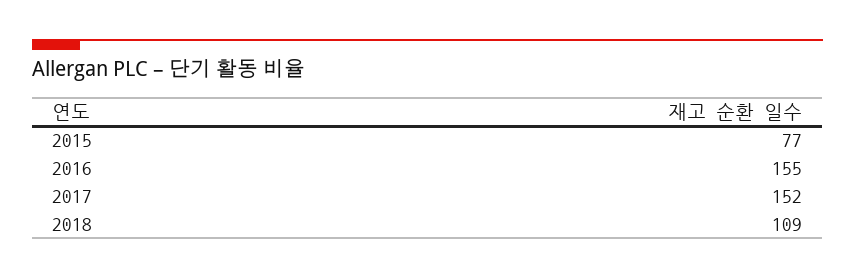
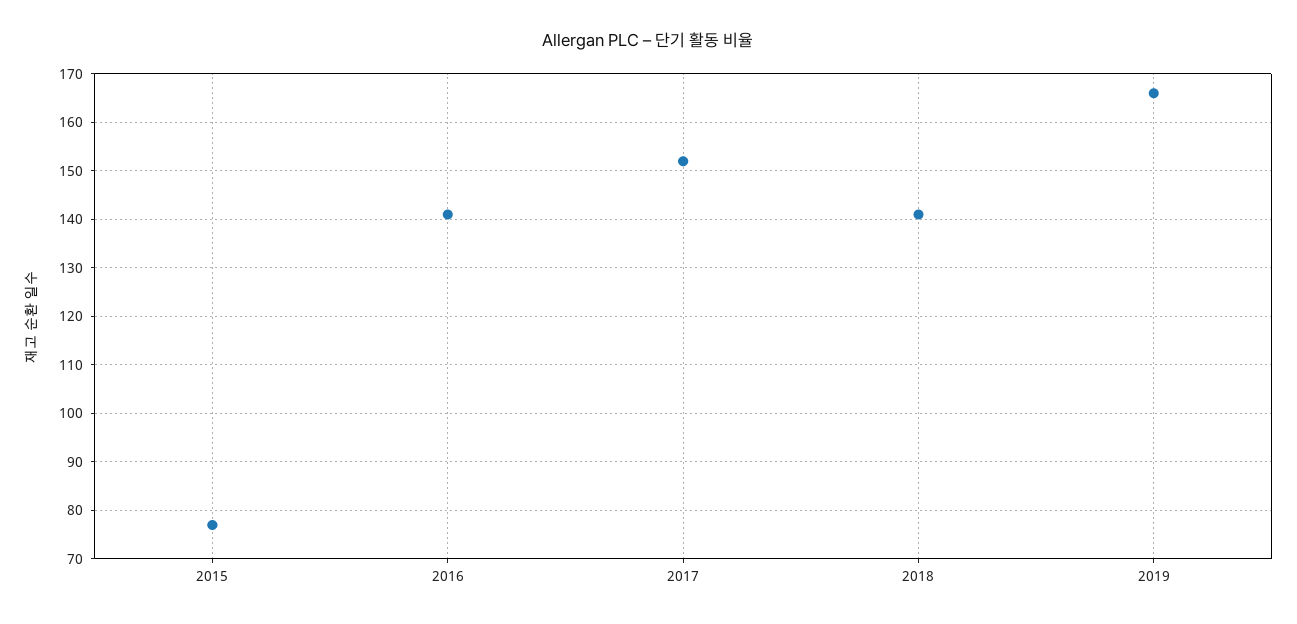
2016: 155 -> 140
2018: 109 -> 140
2019: none -> 165

